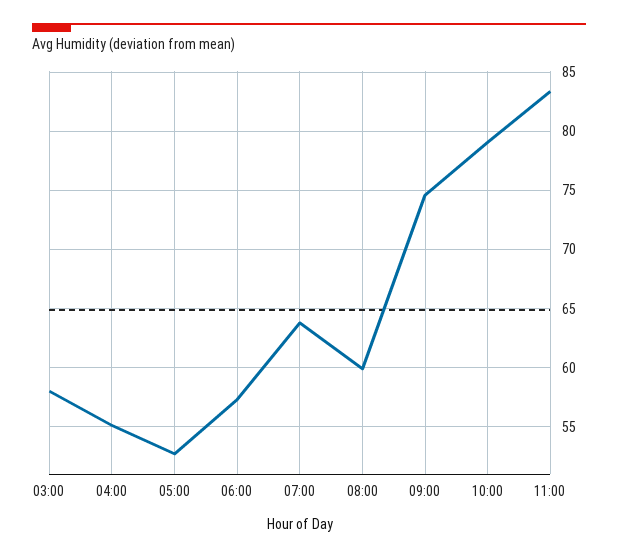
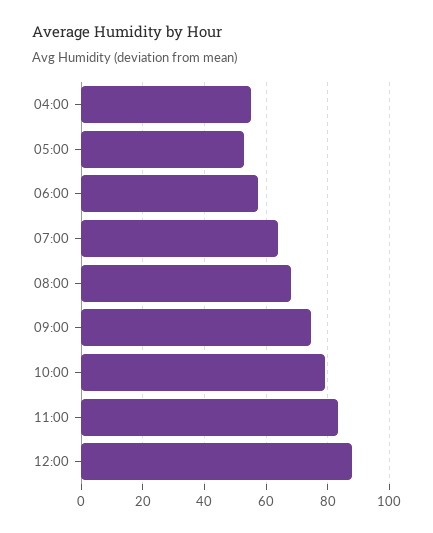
03:00: 58 -> none
08:00: 60 -> 68
12:00: none -> 88

